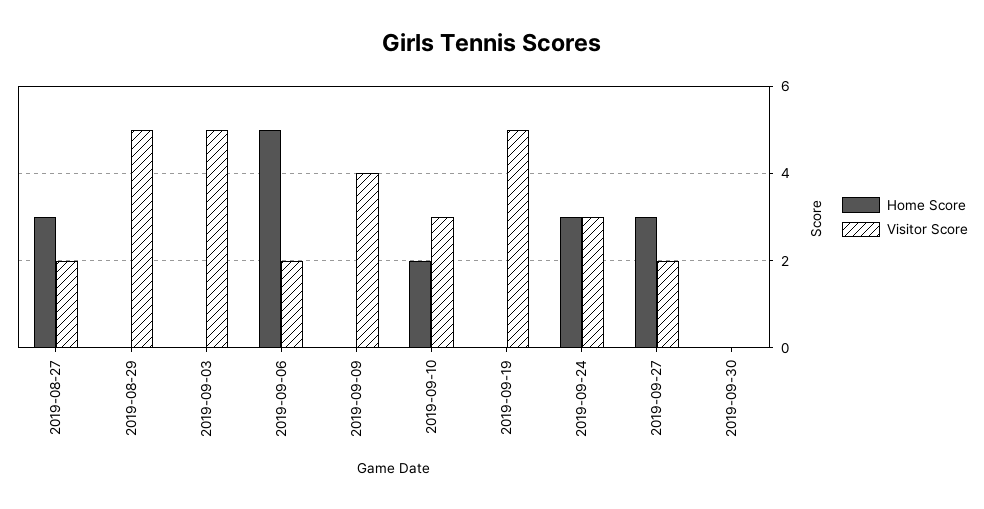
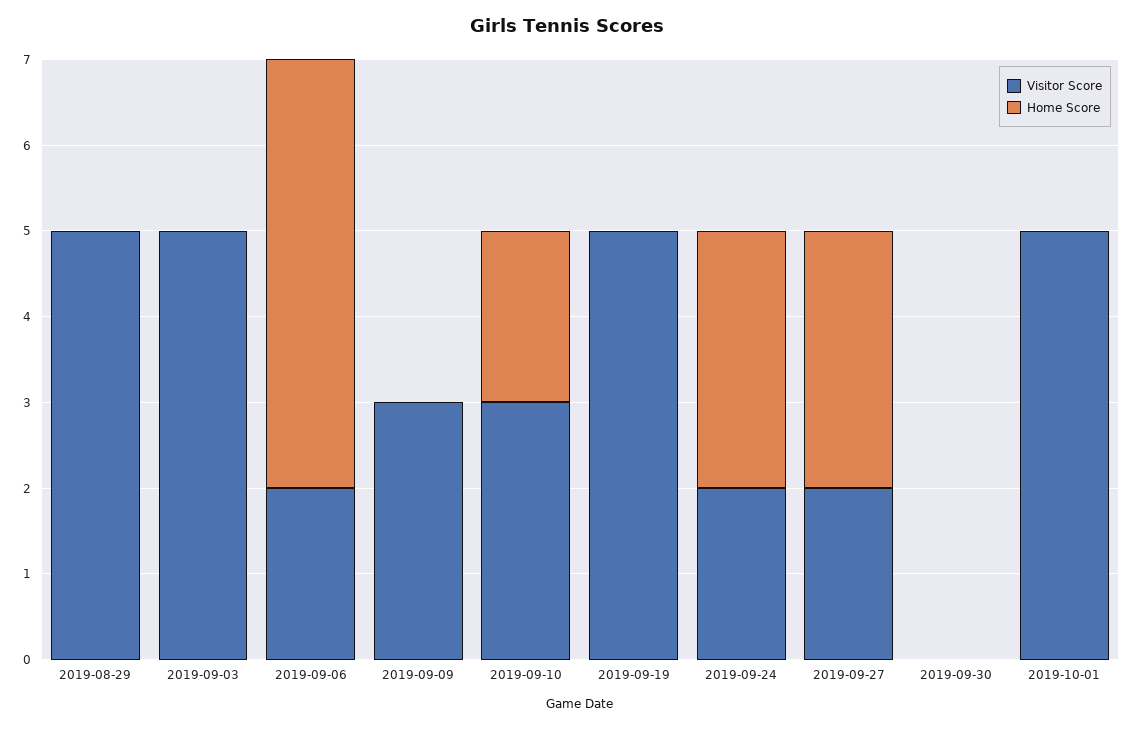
Home Score, 2019-08-27: 3 -> none
Visitor Score, 2019-08-27: 2 -> none
Visitor Score, 2019-09-09: 4 -> 3
Visitor Score, 2019-09-24: 3 -> 2
Visitor Score, 2019-10-01: none -> 5
Home Score, 2019-10-01: none -> 0

